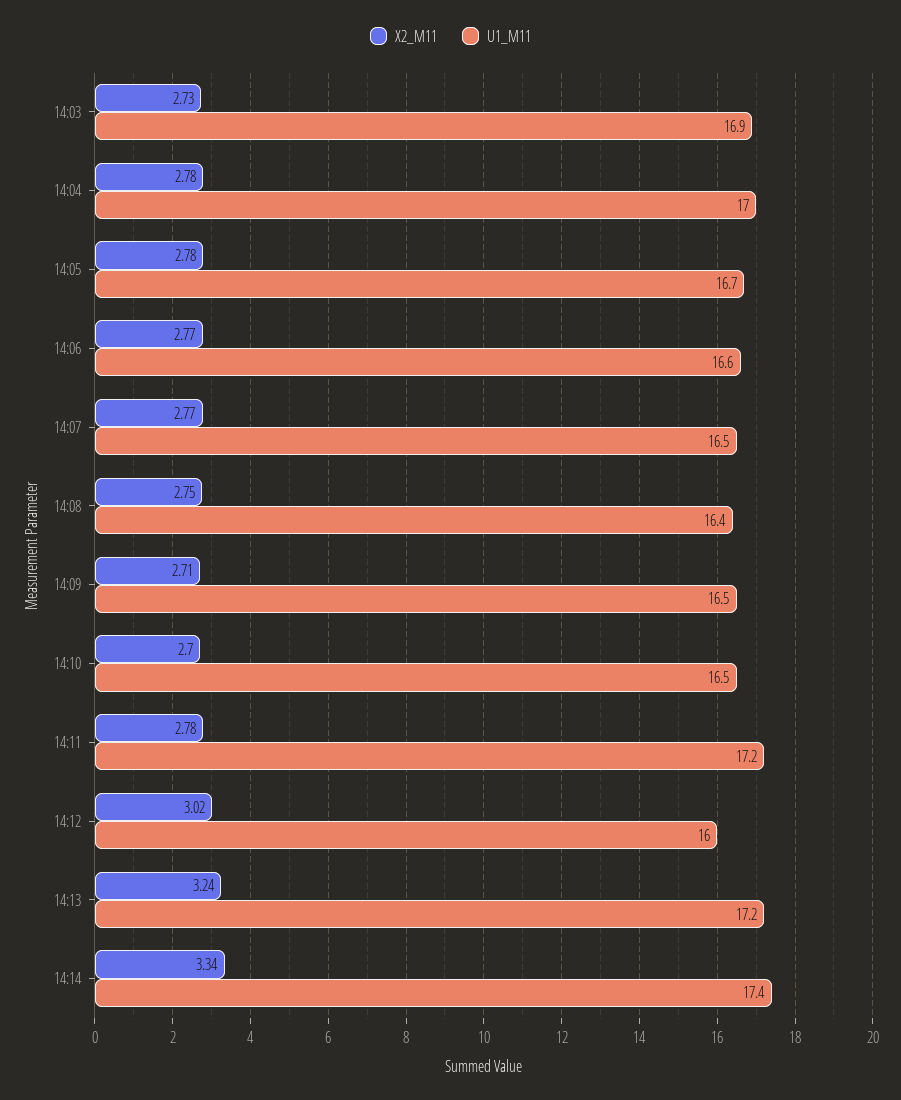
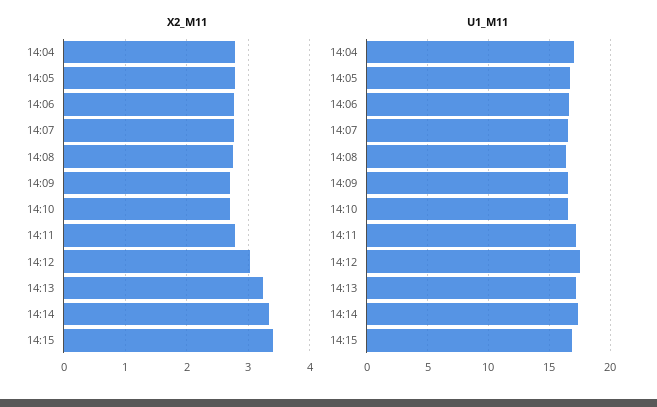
X2_M11, 14:03: 2.73 -> none
U1_M11, 14:03: 16.9 -> none
U1_M11, 14:12: 16 -> 17.5
X2_M11, 14:15: none -> 3.4
U1_M11, 14:15: none -> 17

